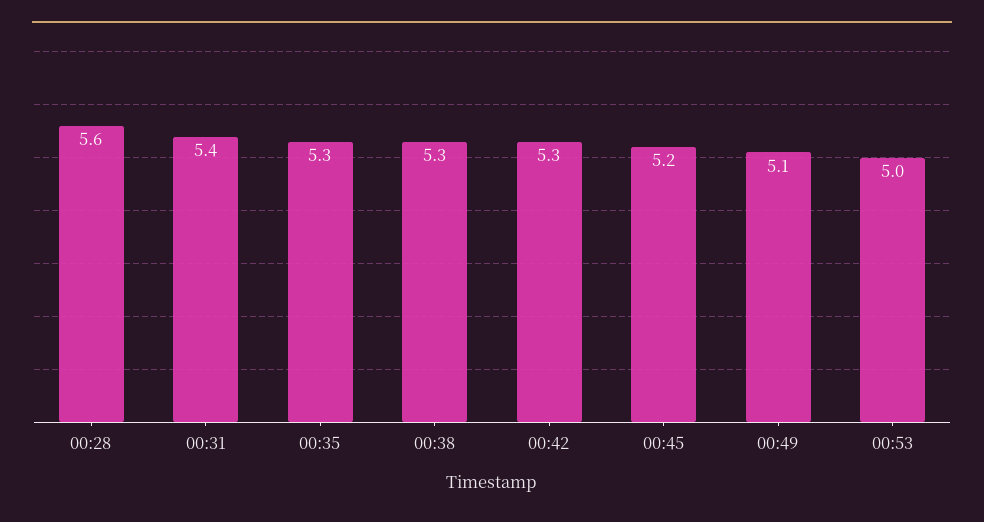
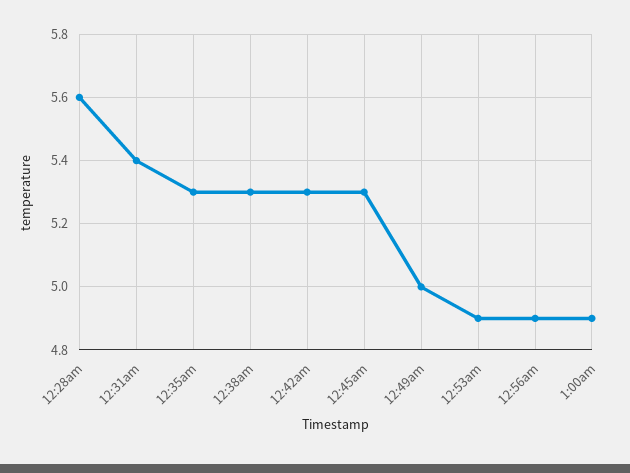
00:45: 5.2 -> 5.3
00:49: 5.1 -> 5
00:53: 5 -> 4.9
12:56am: none -> 4.9
1:00am: none -> 4.9

